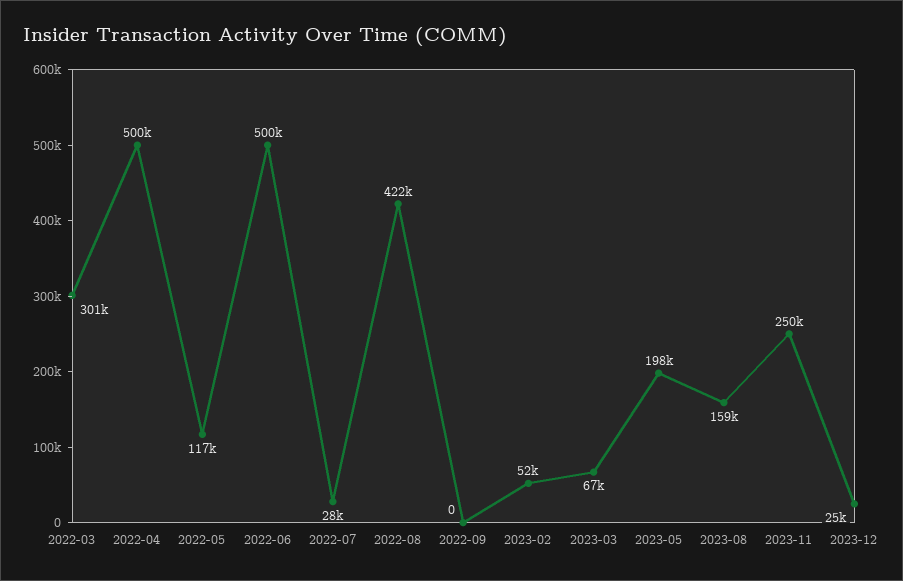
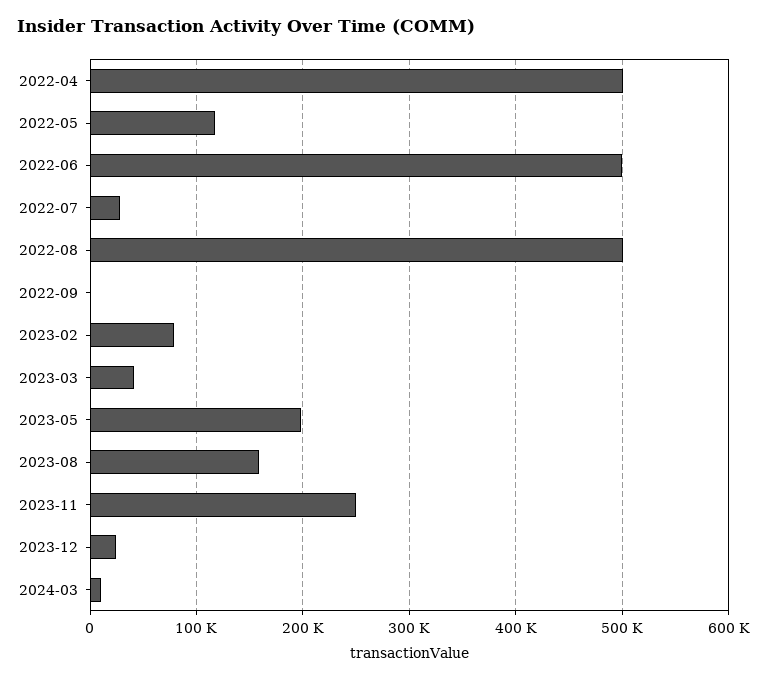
2022-03: 301000 -> none
2022-08: 422000 -> 500000
2023-02: 52000 -> 80000
2023-03: 67000 -> 40000
2024-03: none -> 10000

